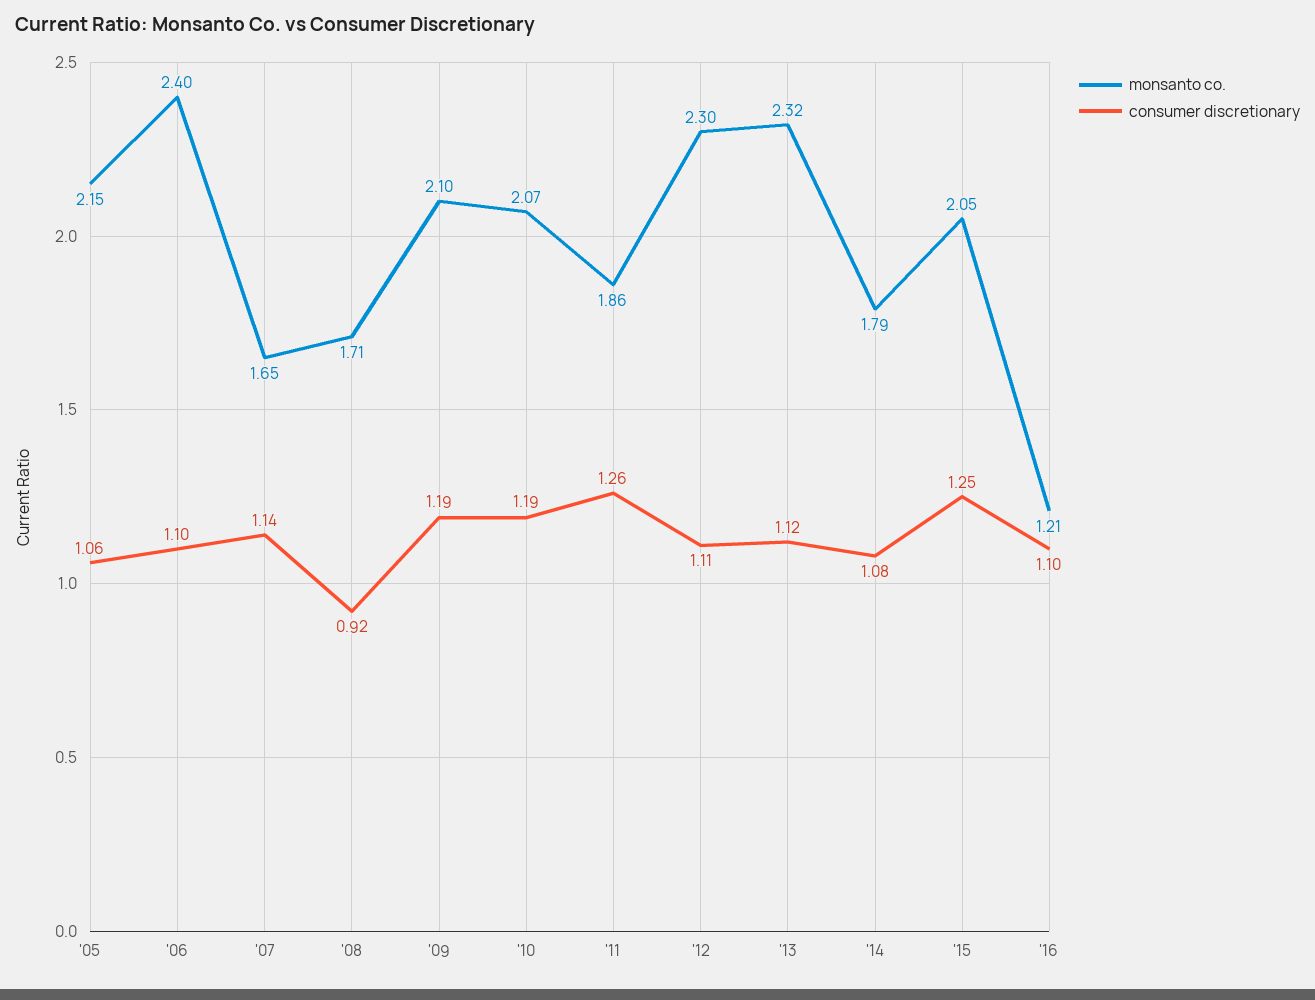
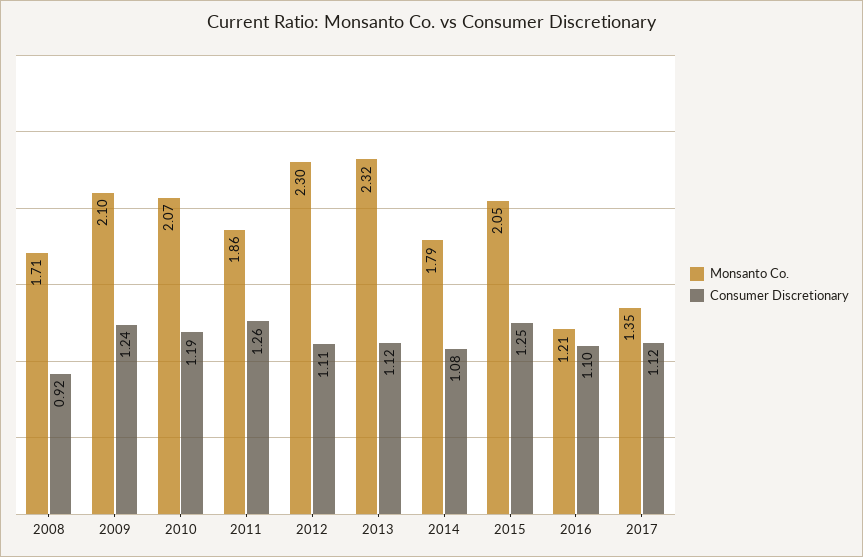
monsanto co., '05: 2.15 -> none
consumer discretionary, '05: 1.06 -> none
monsanto co., '06: 2.4 -> none
consumer discretionary, '06: 1.1 -> none
monsanto co., '07: 1.65 -> none
consumer discretionary, '07: 1.14 -> none
consumer discretionary, '09: 1.19 -> 1.24
monsanto co., 2017: none -> 1.35
consumer discretionary, 2017: none -> 1.12

